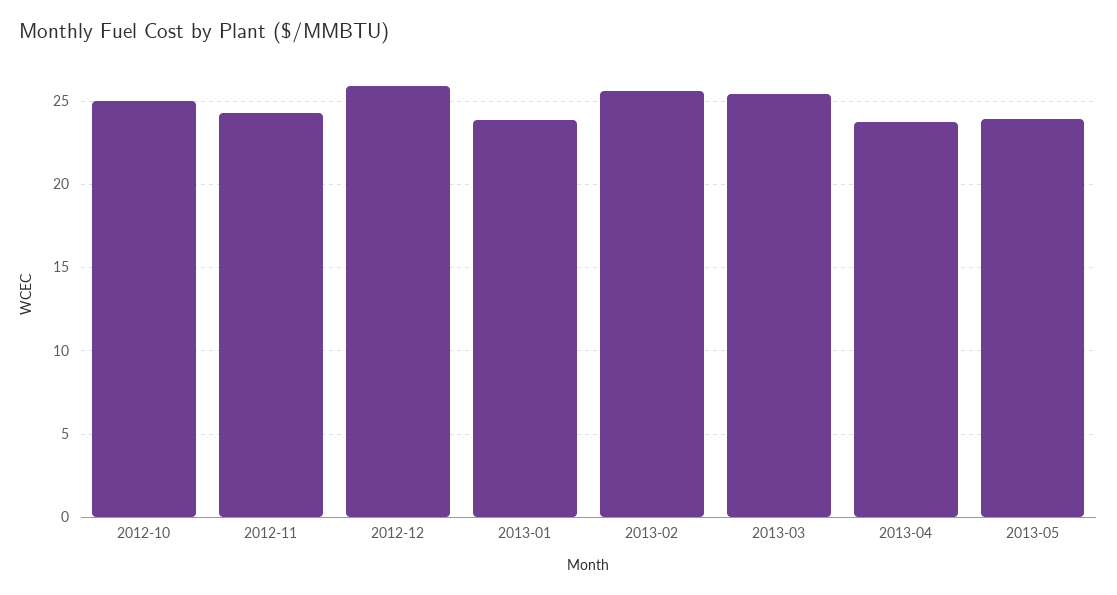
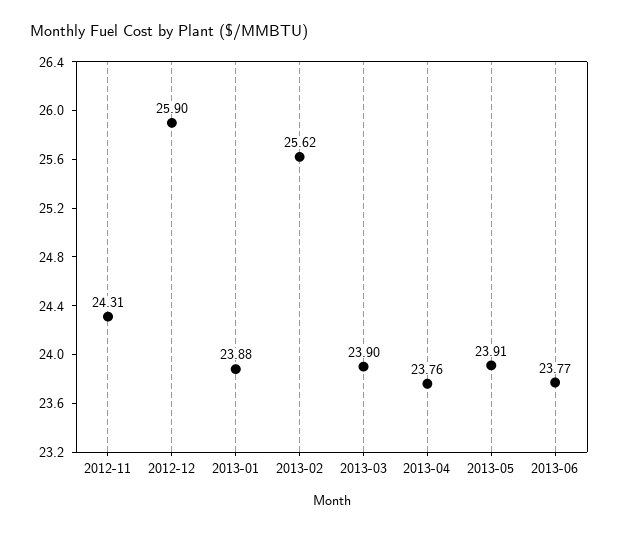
2012-10: 25 -> none
2013-03: 25.5 -> 23.9
2013-06: none -> 23.77

